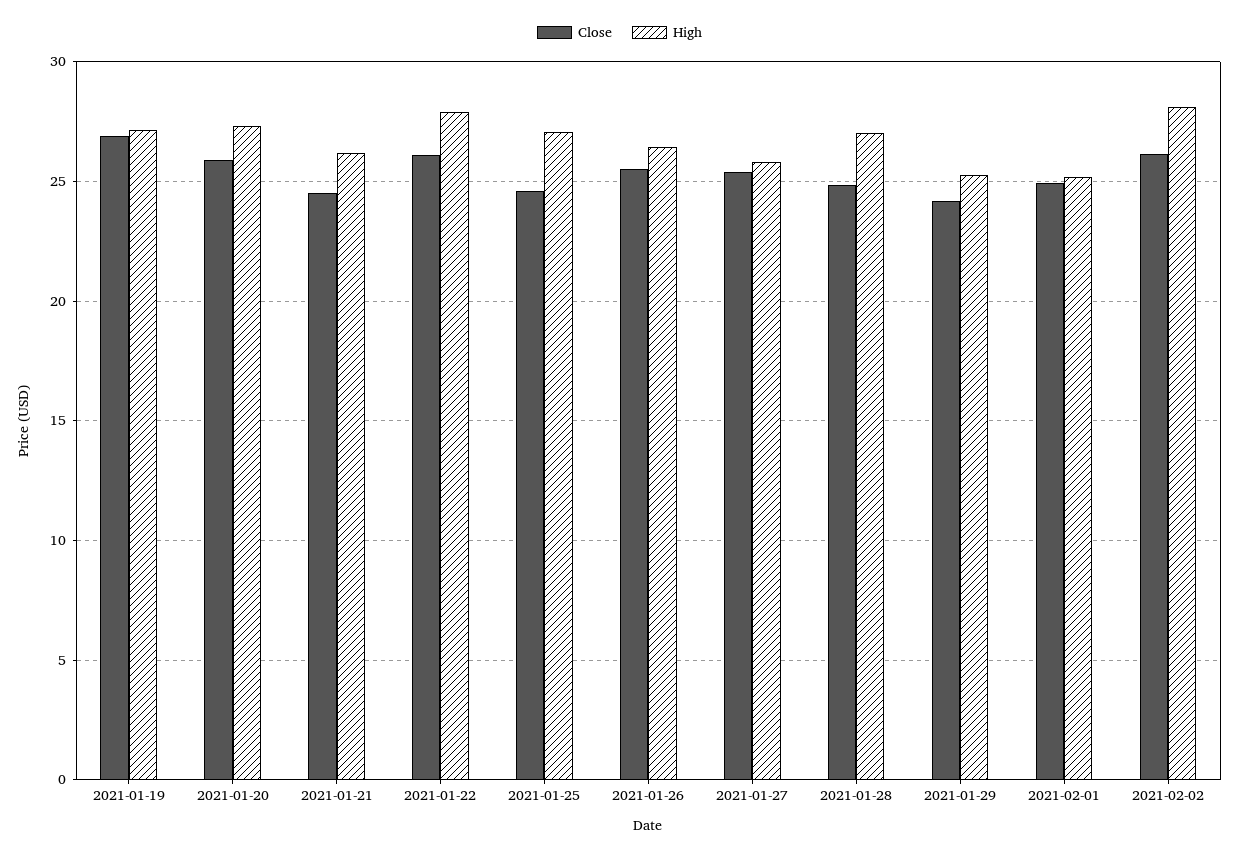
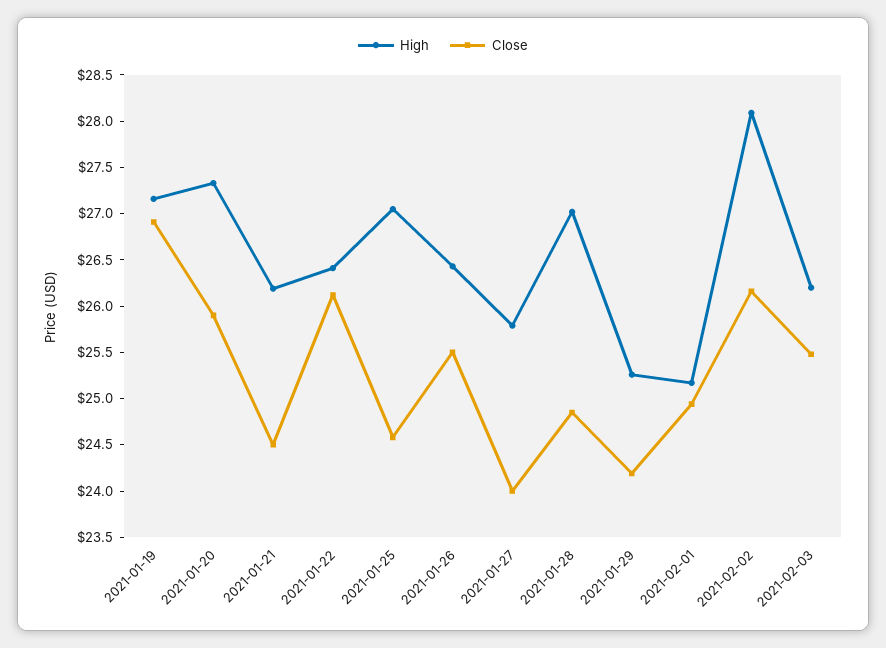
High, 2021-01-22: 28 -> 26.4
Close, 2021-01-27: 25.5 -> 24
High, 2021-02-03: none -> 26.2
Close, 2021-02-03: none -> 25.5

